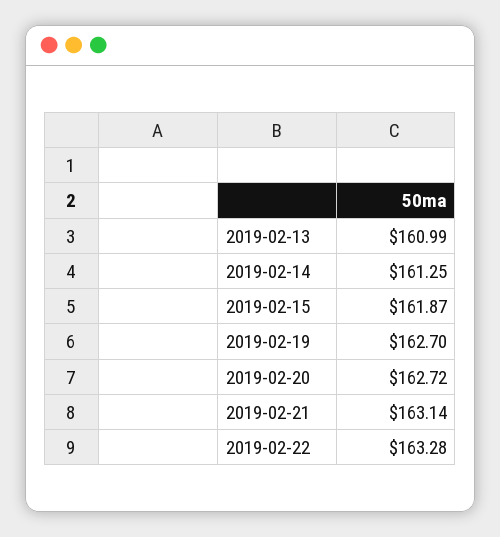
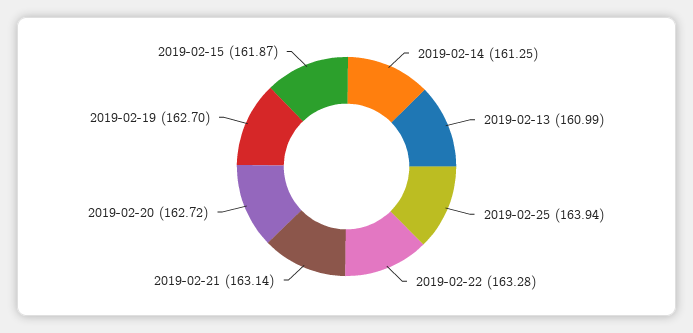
2019-02-25: none -> 163.94

